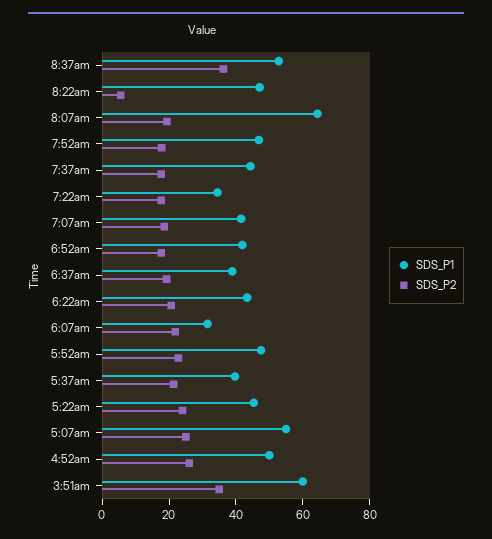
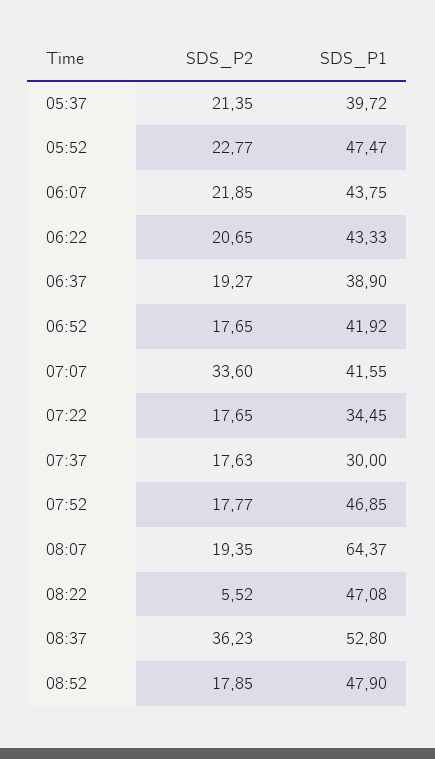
SDS_P1, 7:37am: 45 -> 30
SDS_P2, 7:07am: 20 -> 33.6
SDS_P1, 6:07am: 30 -> 43.75
SDS_P1, 5:22am: 45 -> none
SDS_P2, 5:22am: 25 -> none
SDS_P1, 5:07am: 55 -> none
SDS_P2, 5:07am: 25 -> none
SDS_P1, 4:52am: 50 -> none
SDS_P2, 4:52am: 25 -> none
SDS_P1, 3:51am: 60 -> none
SDS_P2, 3:51am: 35 -> none
SDS_P2, 08:52: none -> 17.85
SDS_P1, 08:52: none -> 47.9

